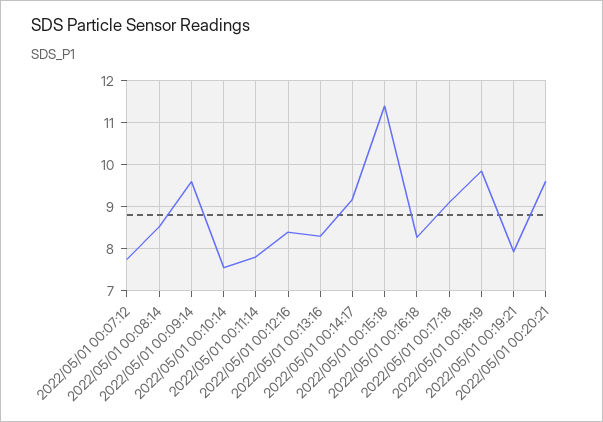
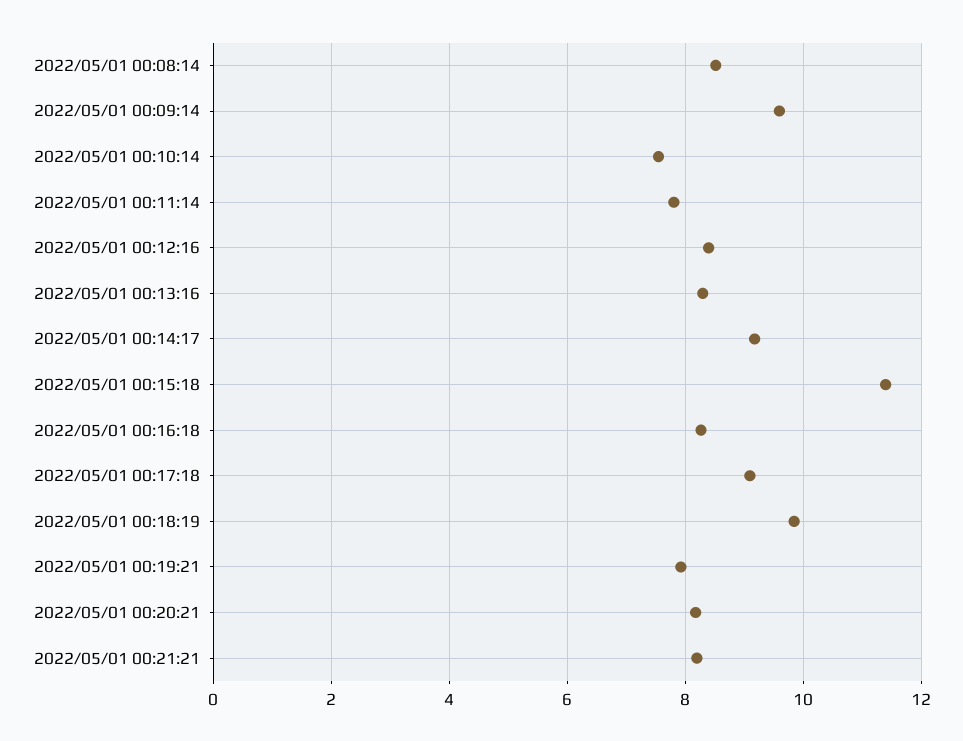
2022/05/01 00:07:12: 7.8 -> none
2022/05/01 00:20:21: 9.6 -> 8.2
2022/05/01 00:21:21: none -> 8.2

